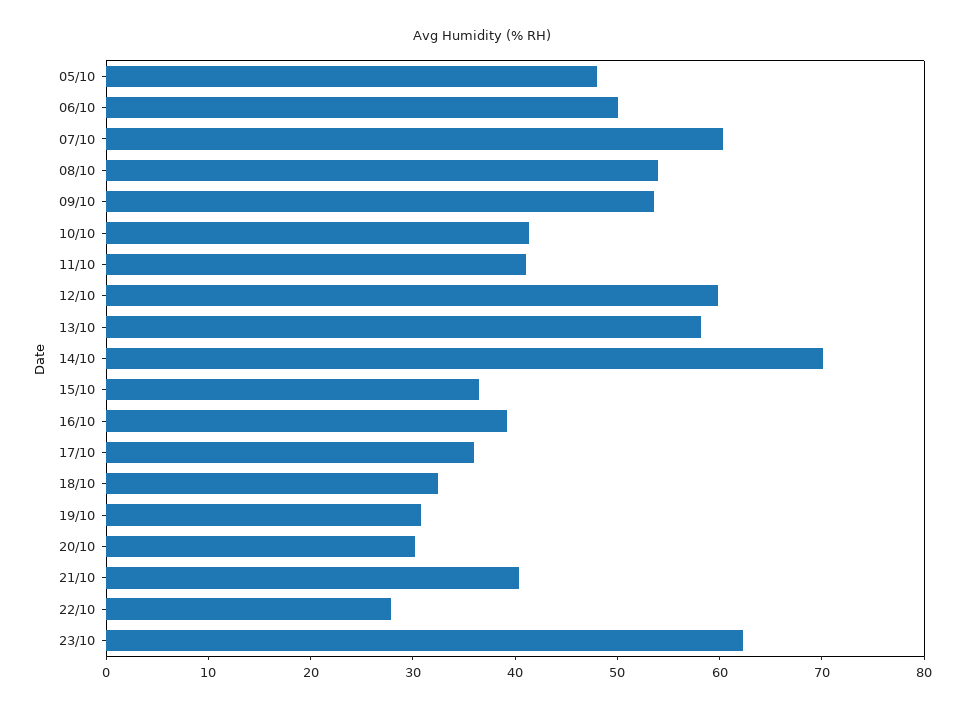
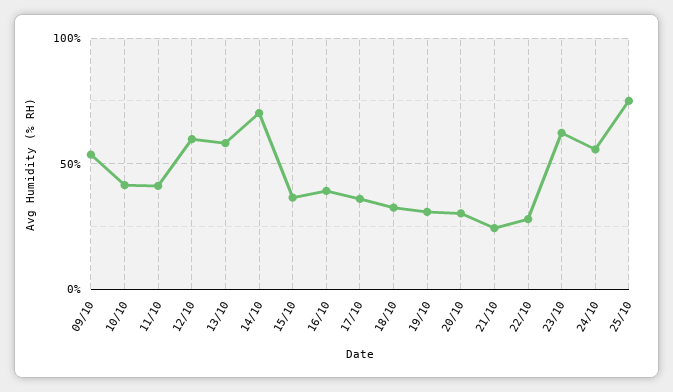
05/10: 48 -> none
06/10: 50 -> none
07/10: 60 -> none
08/10: 54 -> none
21/10: 40 -> 25
24/10: none -> 55
25/10: none -> 75

